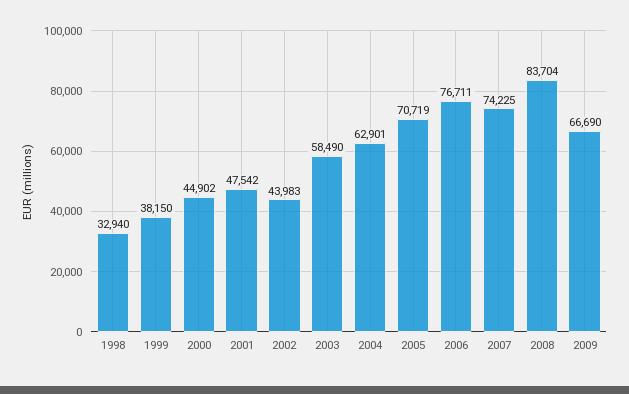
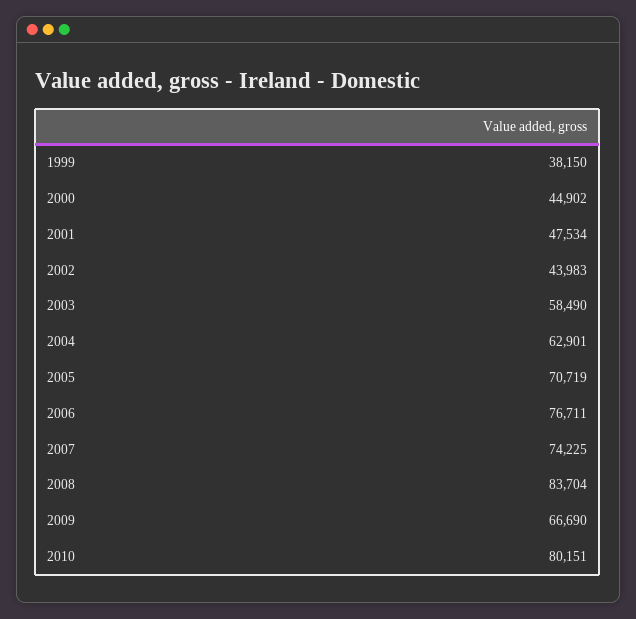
1998: 32940 -> none
2001: 47542 -> 47534
2010: none -> 80151

